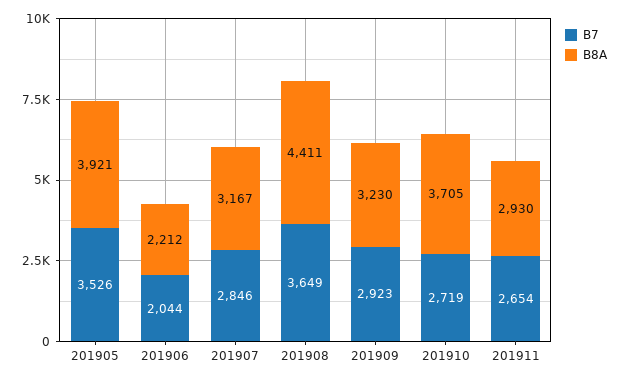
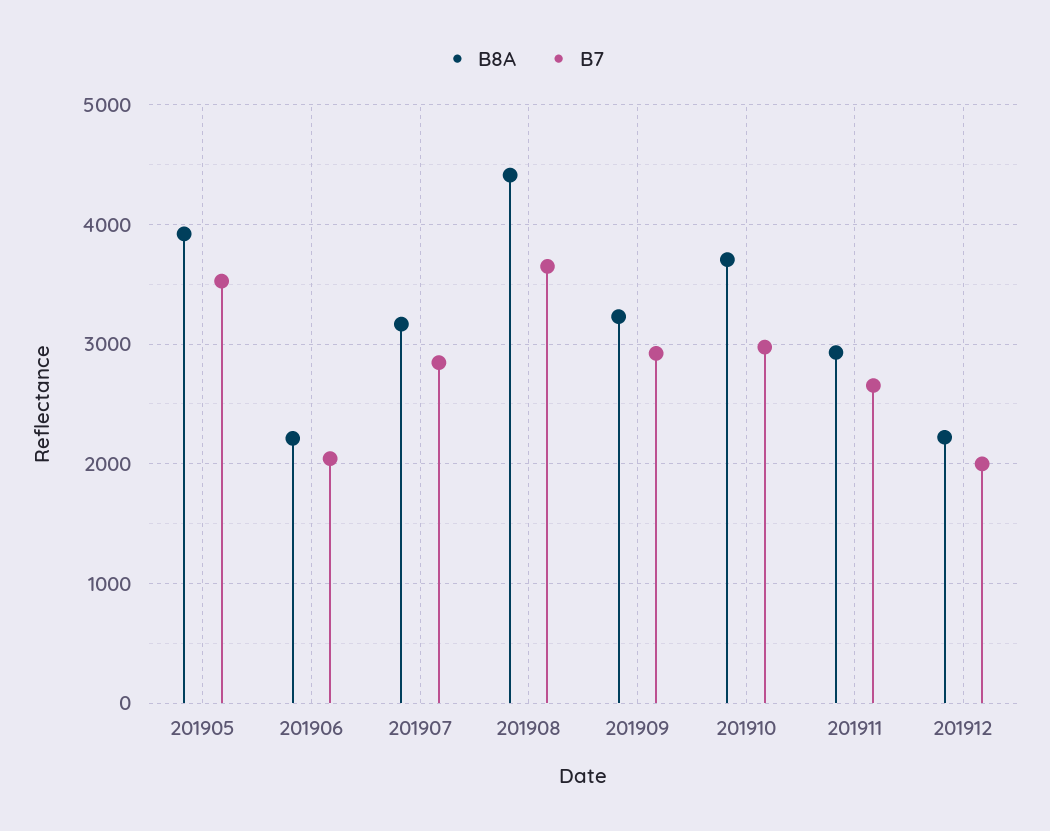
B7, 201910: 2719 -> 3000
B8A, 201912: none -> 2200
B7, 201912: none -> 2000

